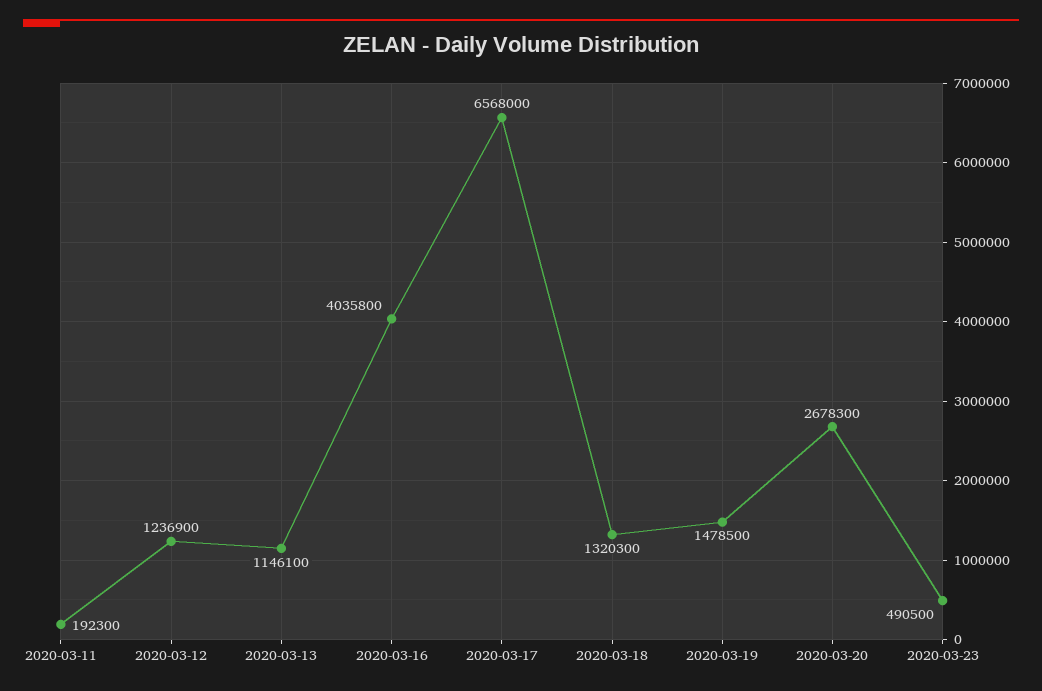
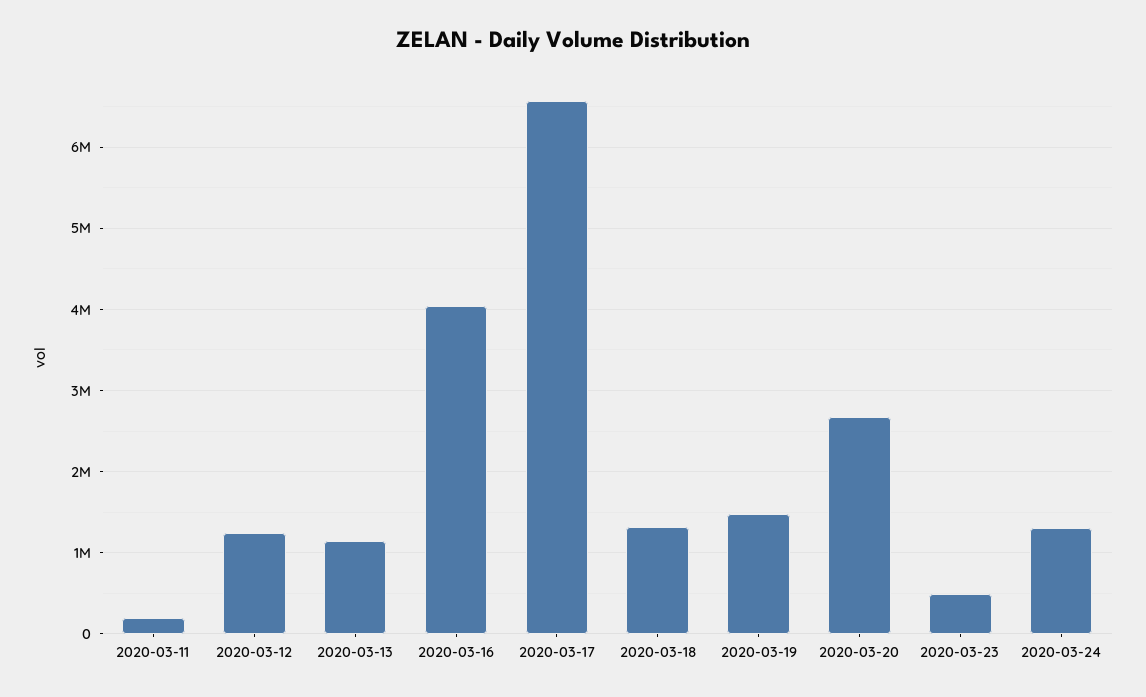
2020-03-24: none -> 1300000

